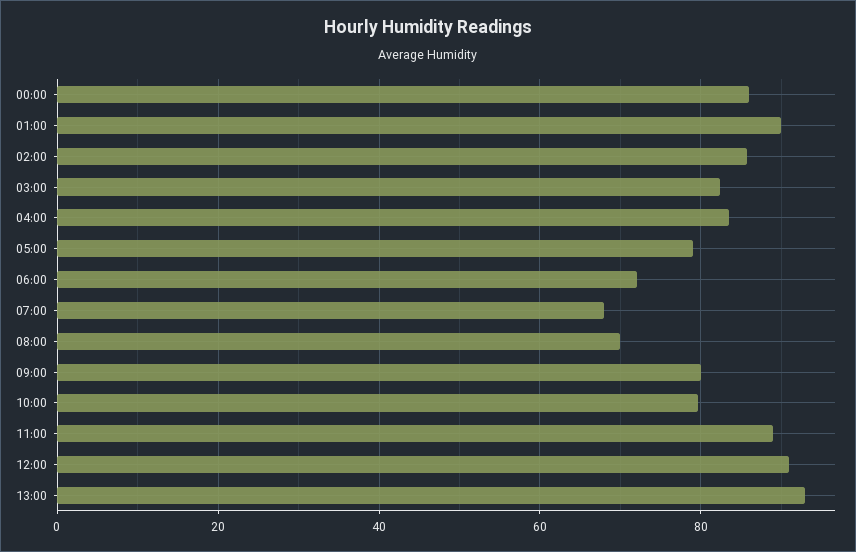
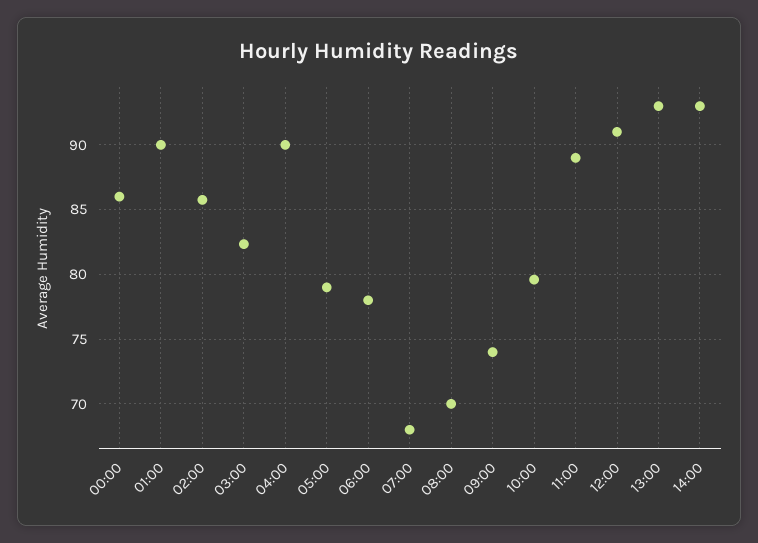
04:00: 84 -> 90
06:00: 72 -> 78
09:00: 80 -> 74
14:00: none -> 93

